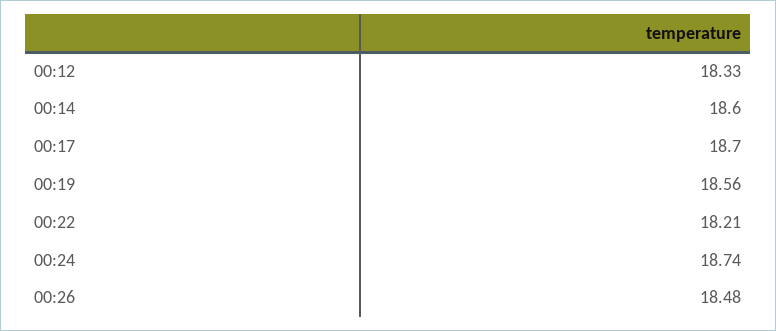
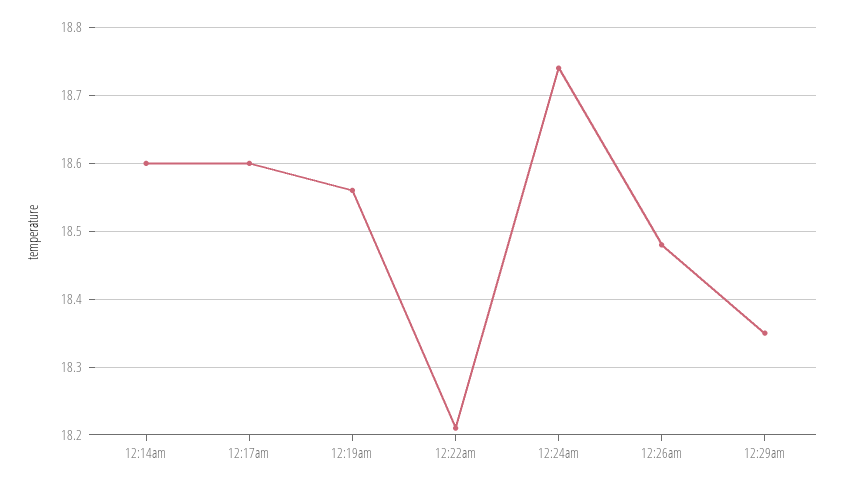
00:12: 18.33 -> none
00:17: 18.7 -> 18.6
12:29am: none -> 18.35

